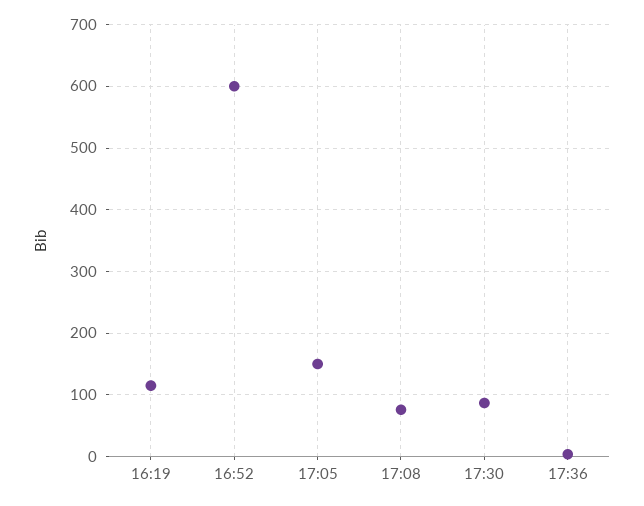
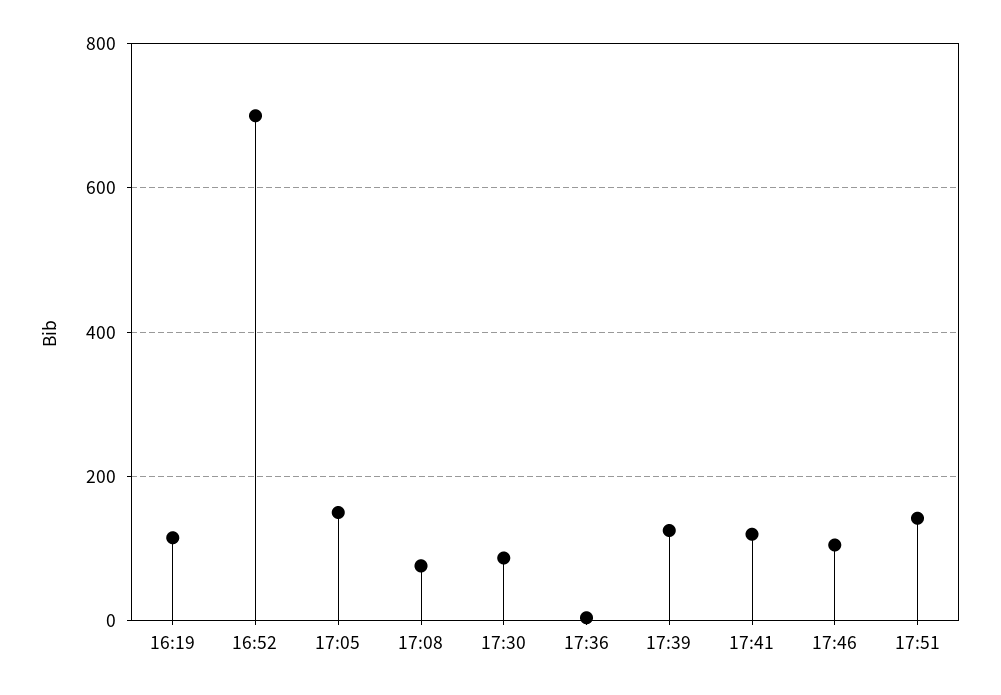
16:52: 600 -> 700
17:39: none -> 120
17:41: none -> 120
17:46: none -> 100
17:51: none -> 140

